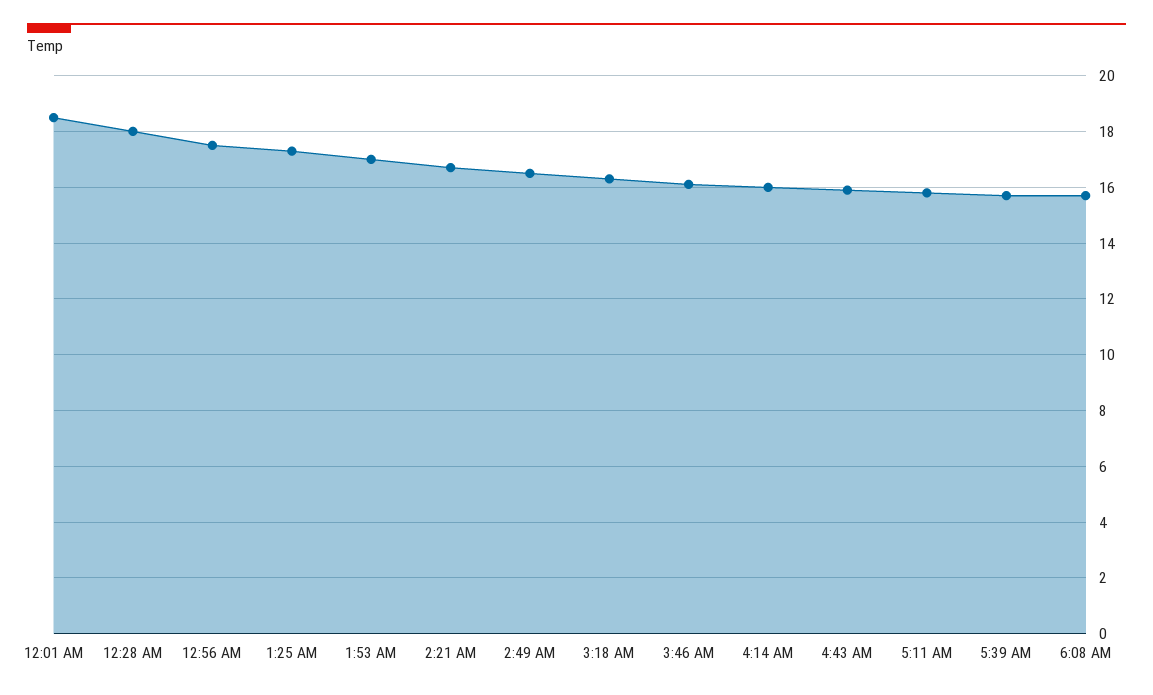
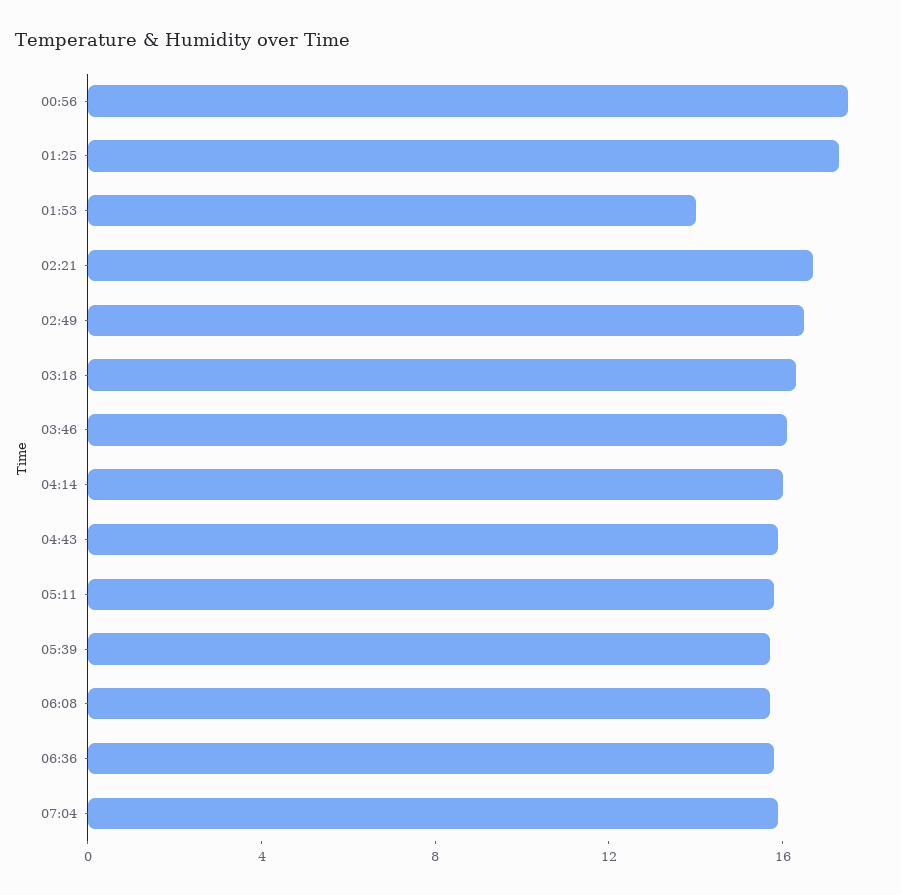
12:01 AM: 18.5 -> none
12:28 AM: 18 -> none
1:53 AM: 17 -> 14
06:36: none -> 16
07:04: none -> 16

